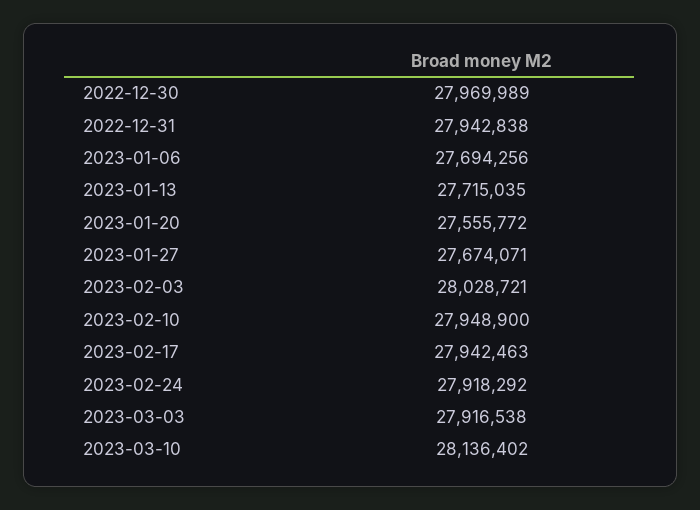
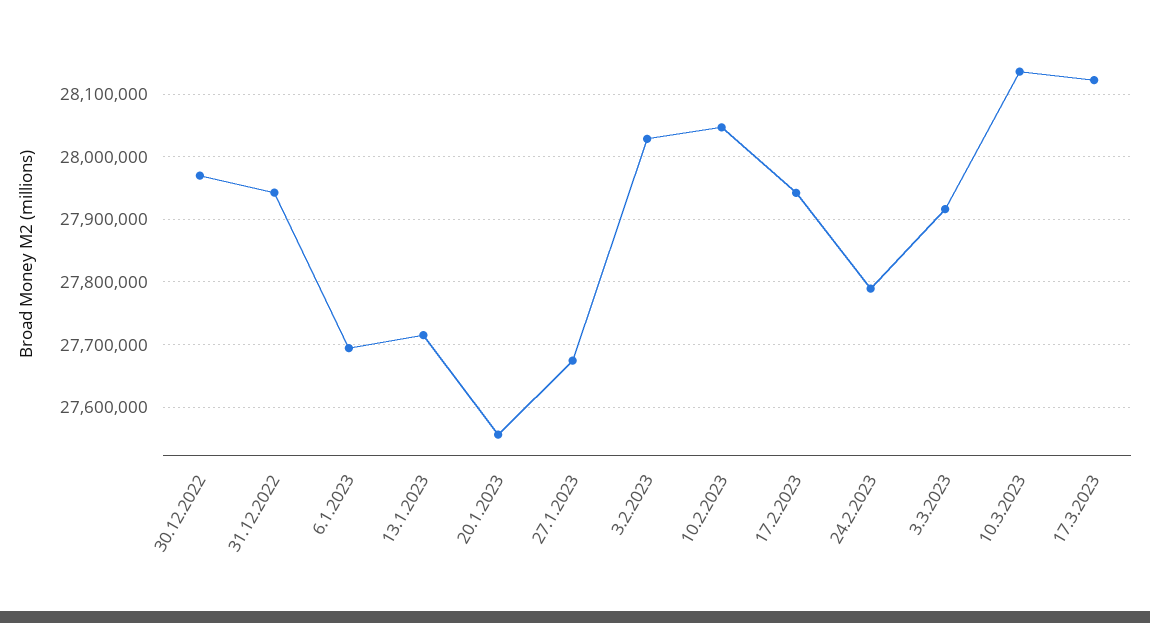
2023-02-10: 27948900 -> 28050000
2023-02-24: 27918292 -> 27790000
17.3.2023: none -> 28120000

